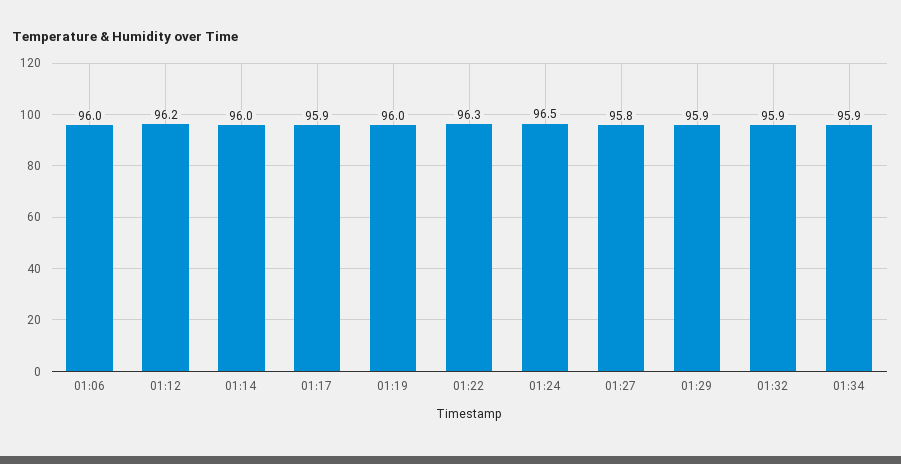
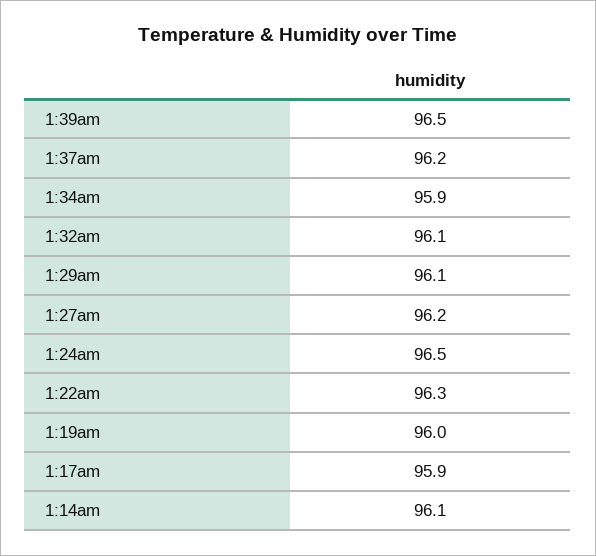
01:06: 96 -> none
01:12: 96.2 -> none
01:14: 96 -> 96.1
01:27: 95.8 -> 96.2
01:29: 95.9 -> 96.1
01:32: 95.9 -> 96.1
1:39am: none -> 96.5
1:37am: none -> 96.2

